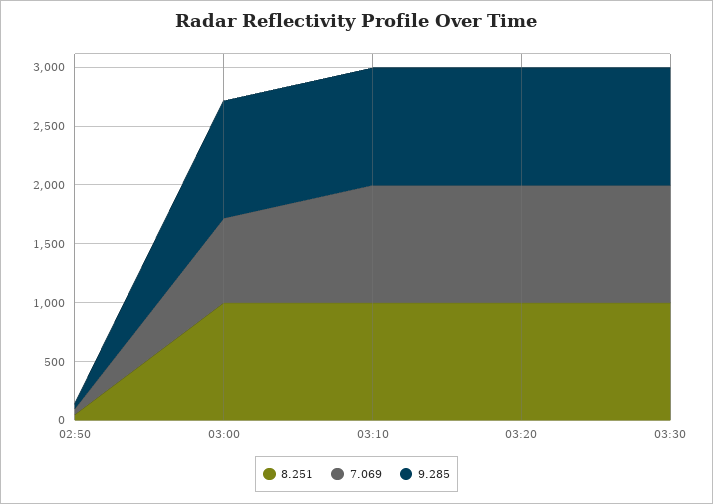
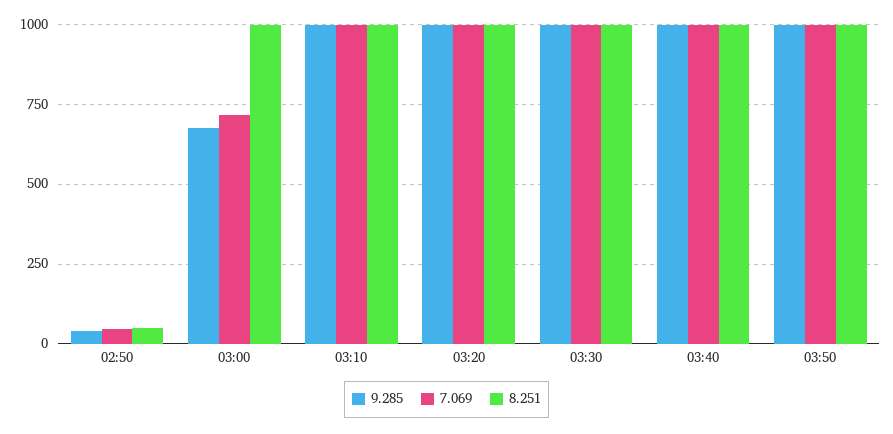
9.285, 03:00: 1000 -> 675
9.285, 03:40: none -> 1000
7.069, 03:40: none -> 1000
8.251, 03:40: none -> 1000
9.285, 03:50: none -> 1000
7.069, 03:50: none -> 1000
8.251, 03:50: none -> 1000

